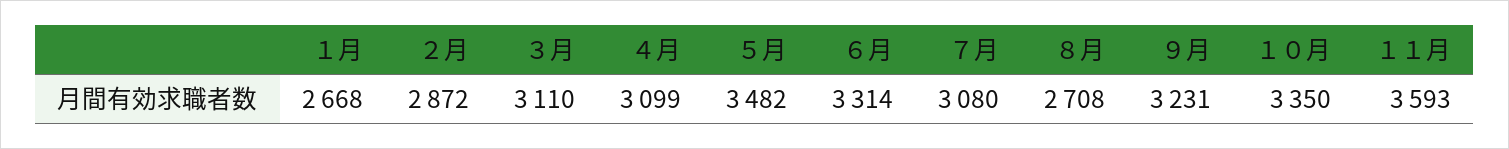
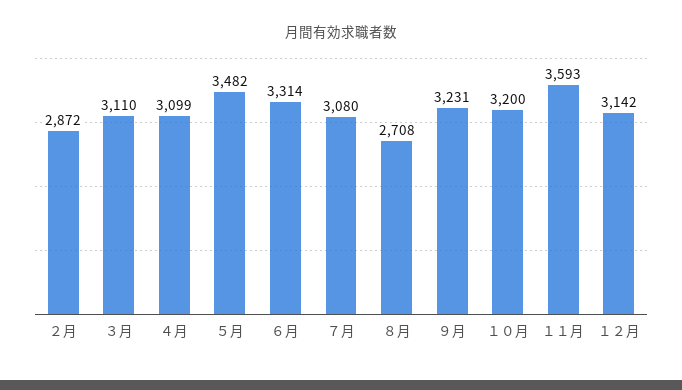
１月: 2668 -> none
１０月: 3350 -> 3200
１２月: none -> 3142

